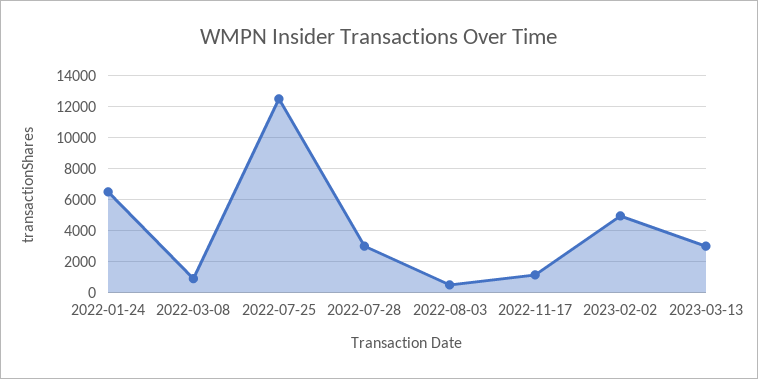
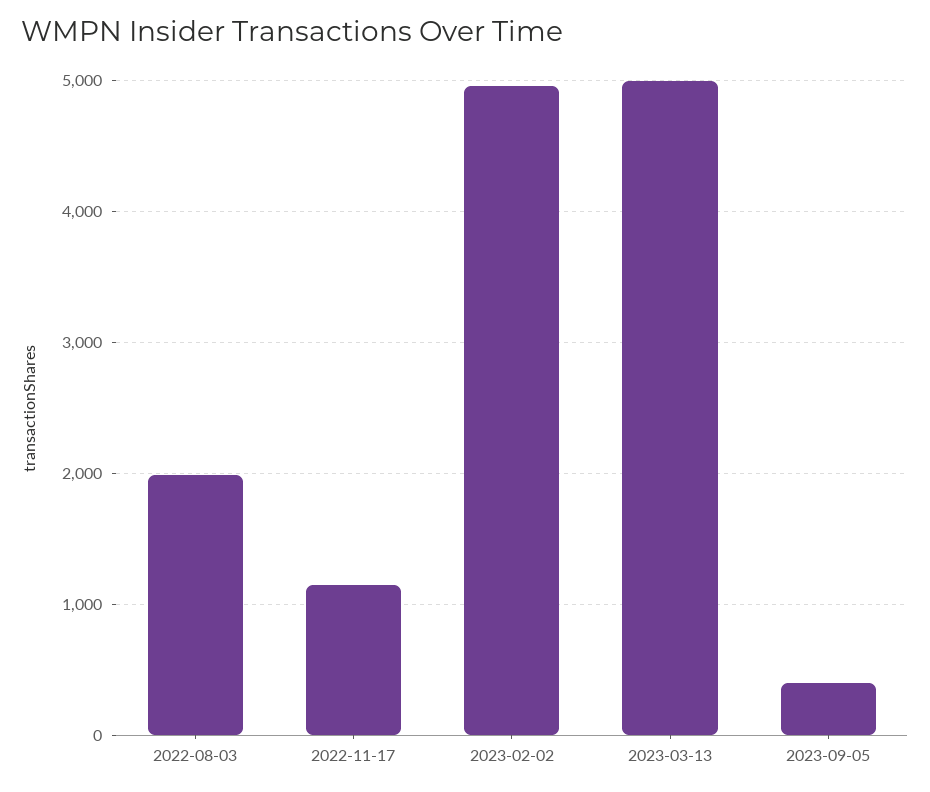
2022-01-24: 6500 -> none
2022-03-08: 1000 -> none
2022-07-25: 12500 -> none
2022-07-28: 3000 -> none
2022-08-03: 500 -> 2000
2023-03-13: 3000 -> 5000
2023-09-05: none -> 400

